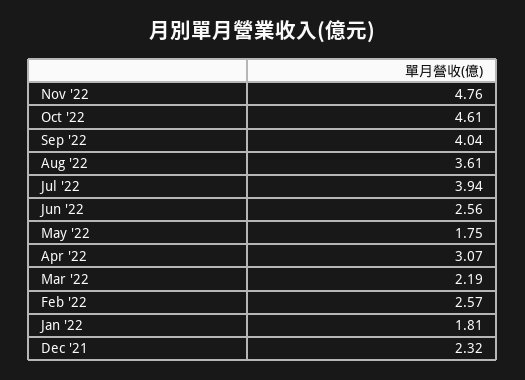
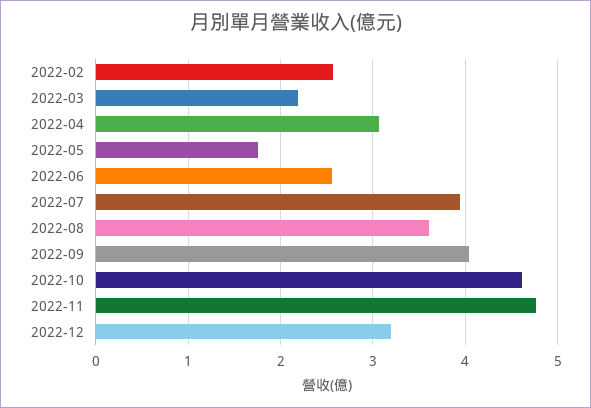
Jan '22: 1.81 -> none
Dec '21: 2.32 -> none
2022-12: none -> 3.2

